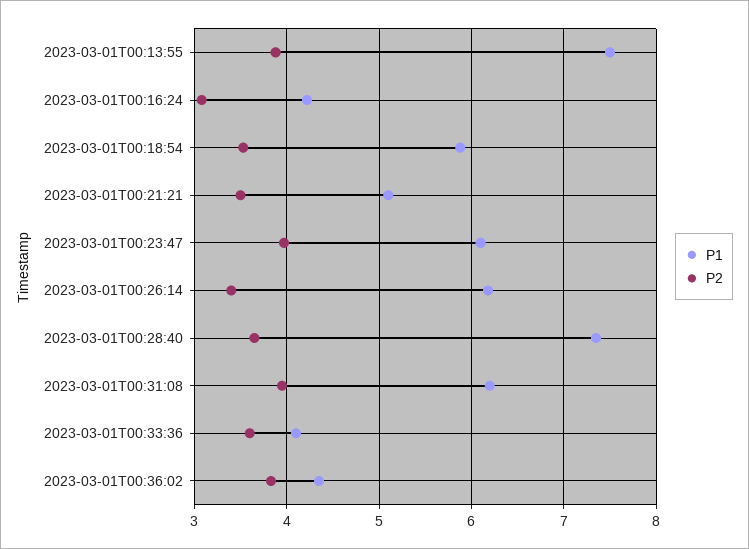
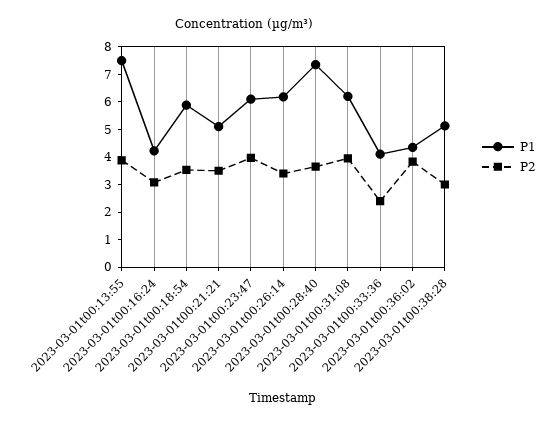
P2, 2023-03-01T00:33:36: 3.6 -> 2.5
P1, 2023-03-01t00:38:28: none -> 5
P2, 2023-03-01t00:38:28: none -> 3

